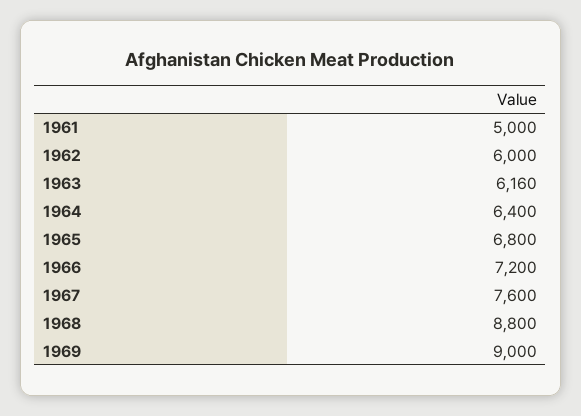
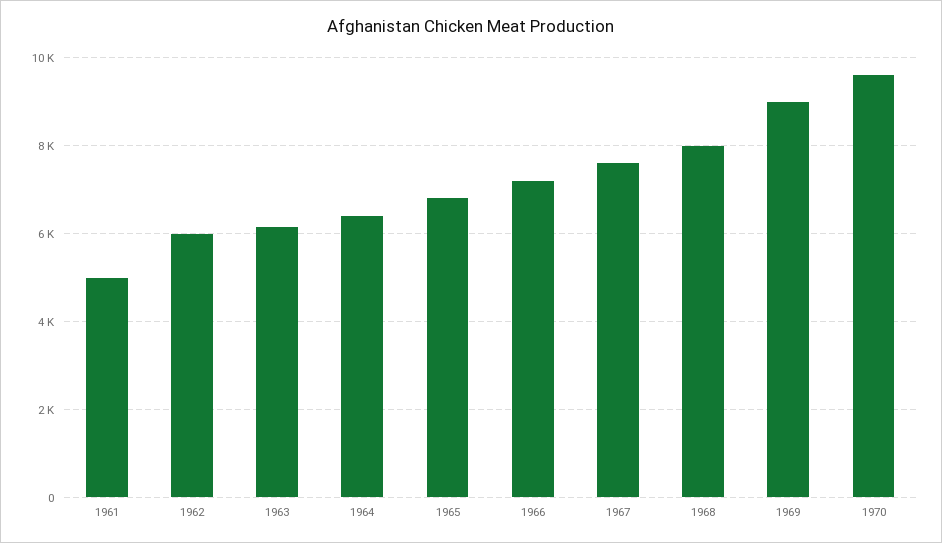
1968: 8800 -> 8000
1970: none -> 9600

